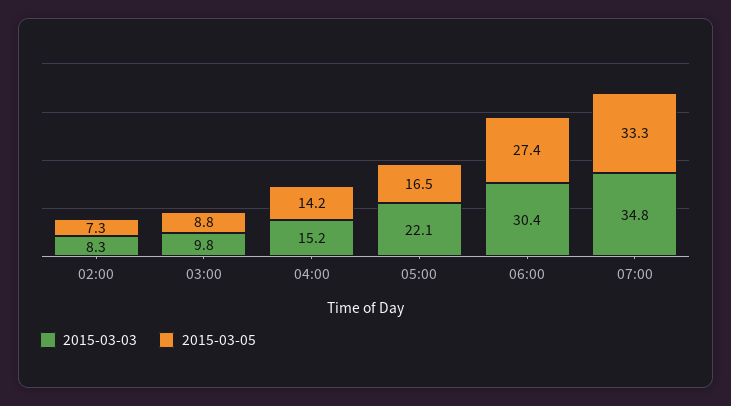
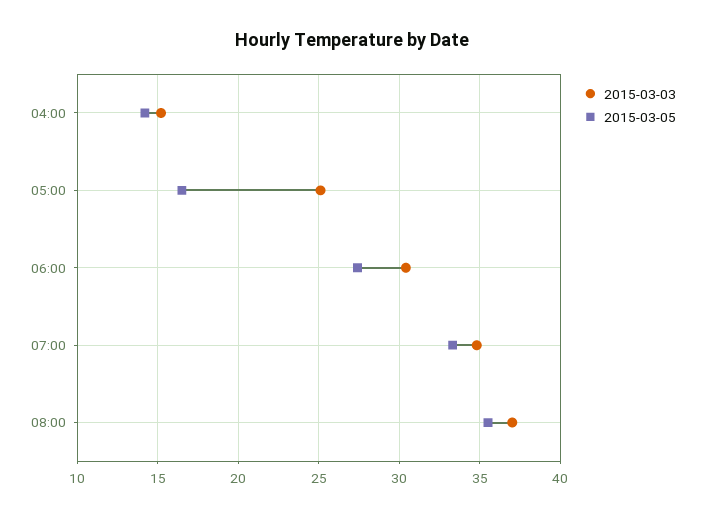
2015-03-03, 02:00: 8.3 -> none
2015-03-05, 02:00: 7.3 -> none
2015-03-03, 03:00: 9.8 -> none
2015-03-05, 03:00: 8.8 -> none
2015-03-03, 05:00: 22.1 -> 25
2015-03-03, 08:00: none -> 37
2015-03-05, 08:00: none -> 35.5

